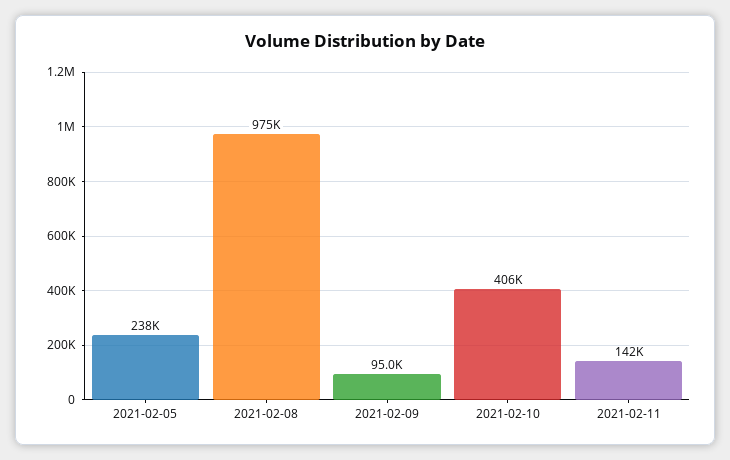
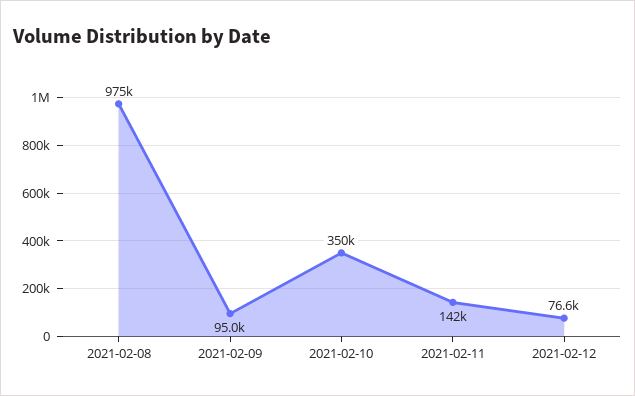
2021-02-05: 238000 -> none
2021-02-10: 406000 -> 350000
2021-02-12: none -> 76600

